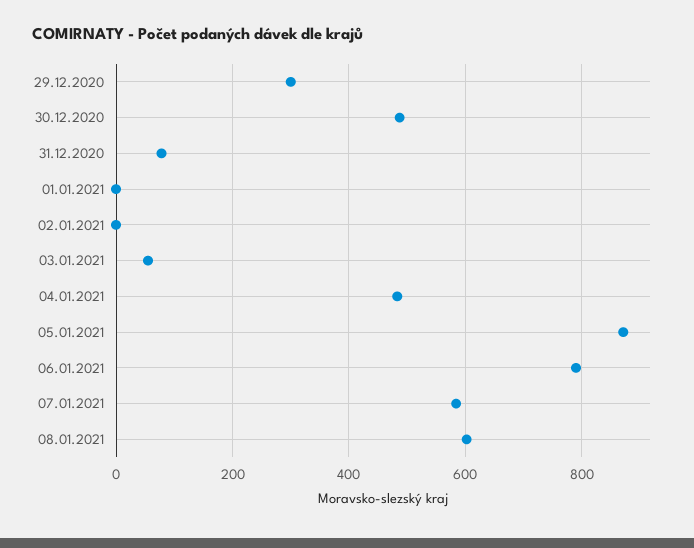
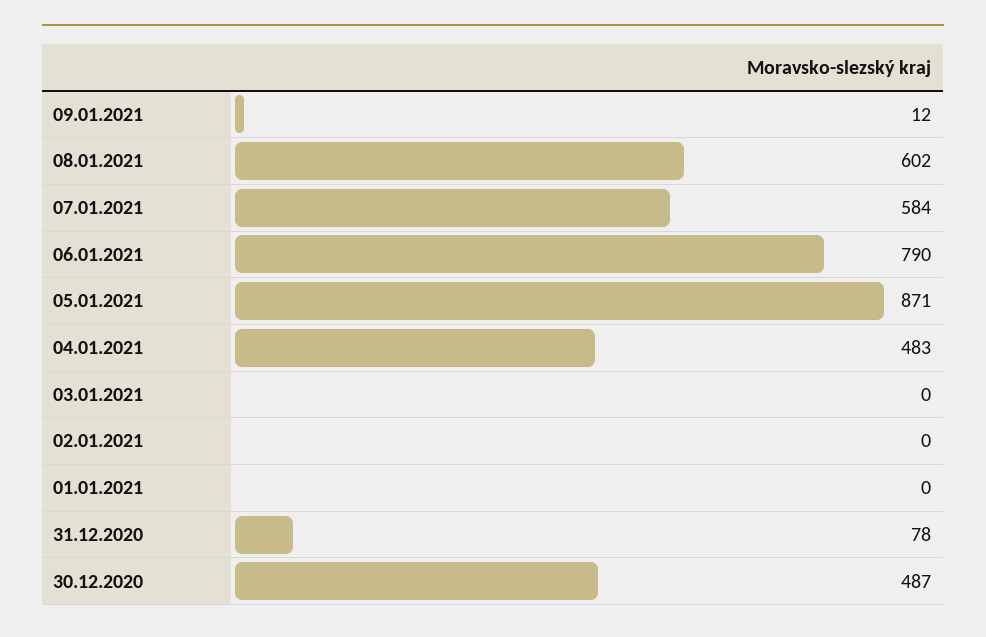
29.12.2020: 300 -> none
03.01.2021: 60 -> 0
09.01.2021: none -> 12

